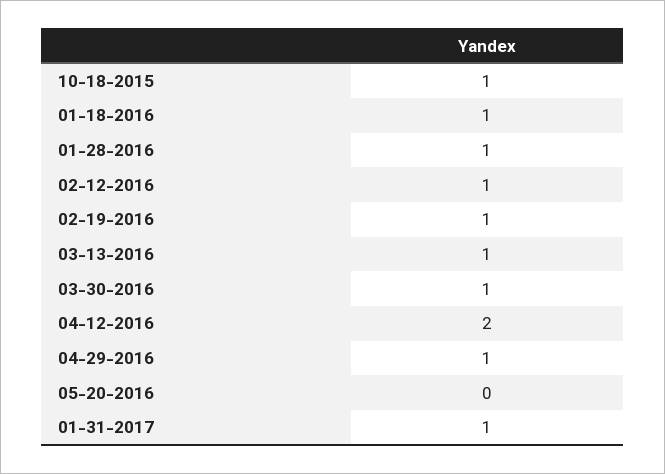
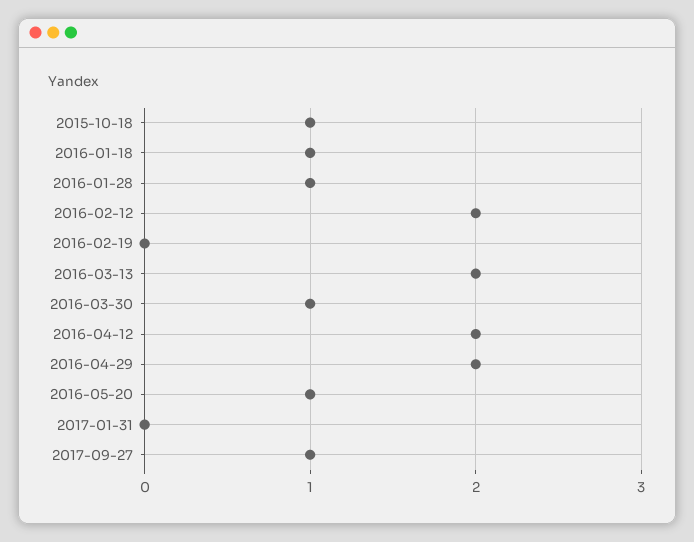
02-12-2016: 1 -> 2
02-19-2016: 1 -> 0
03-13-2016: 1 -> 2
04-29-2016: 1 -> 2
05-20-2016: 0 -> 1
01-31-2017: 1 -> 0
2017-09-27: none -> 1

